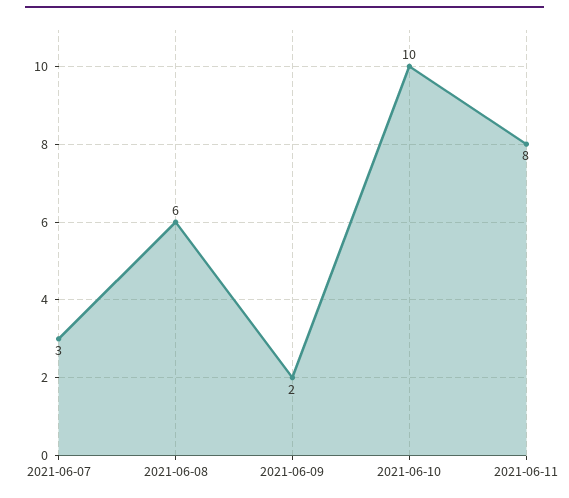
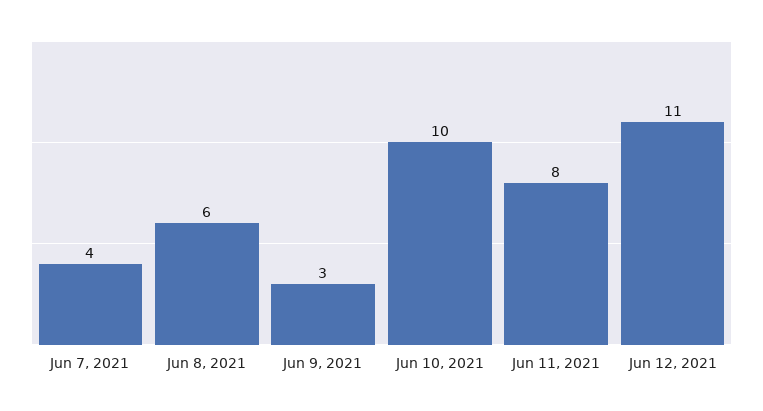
2021-06-07: 3 -> 4
2021-06-09: 2 -> 3
Jun 12, 2021: none -> 11

